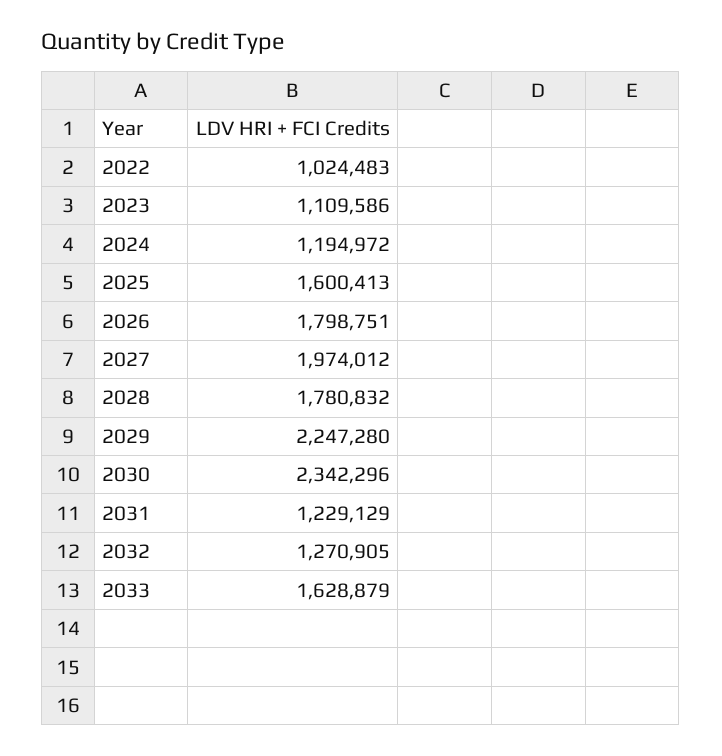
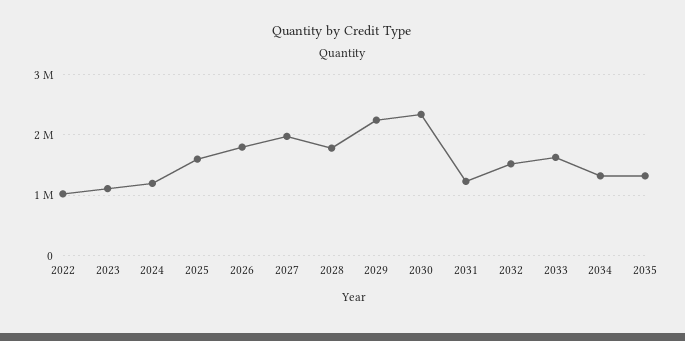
2032: 1270905 -> 1500000
2034: none -> 1300000
2035: none -> 1300000

